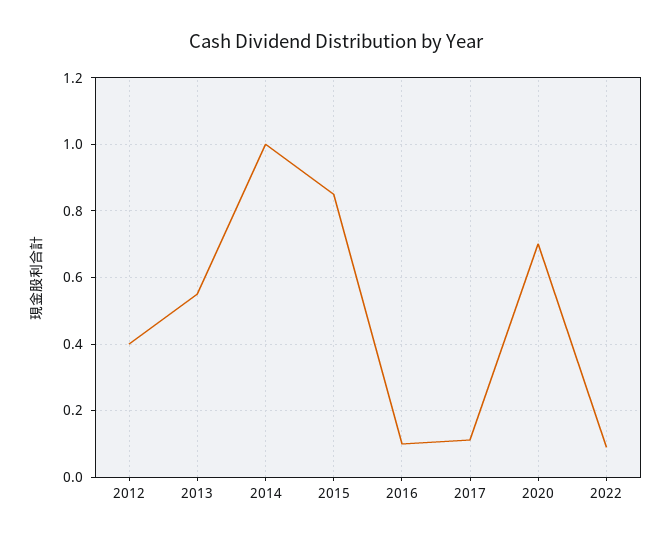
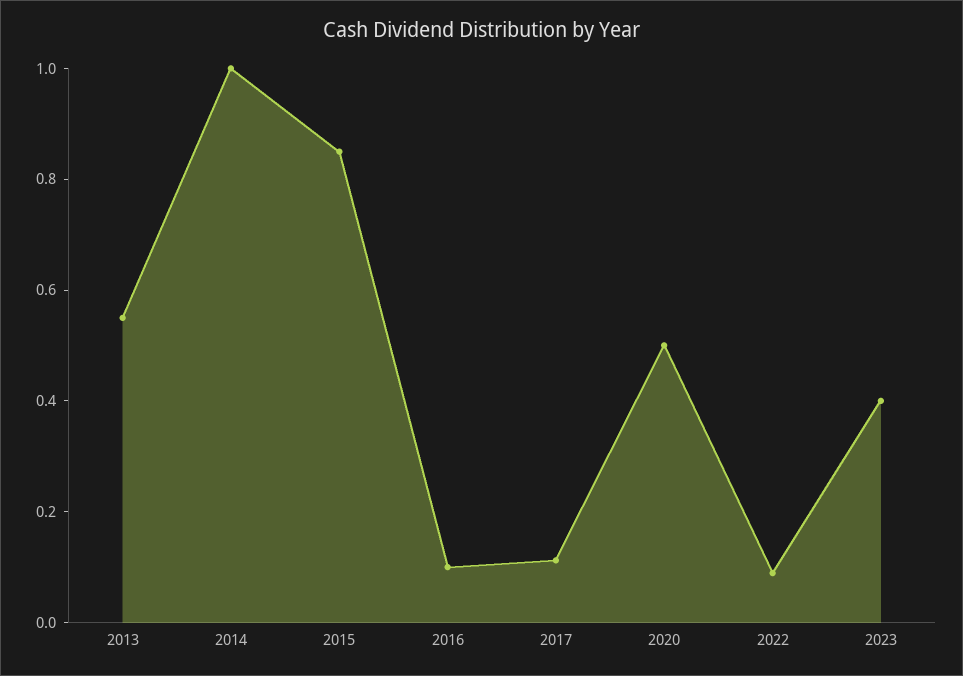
2012: 0.4 -> none
2020: 0.7 -> 0.5
2023: none -> 0.4

